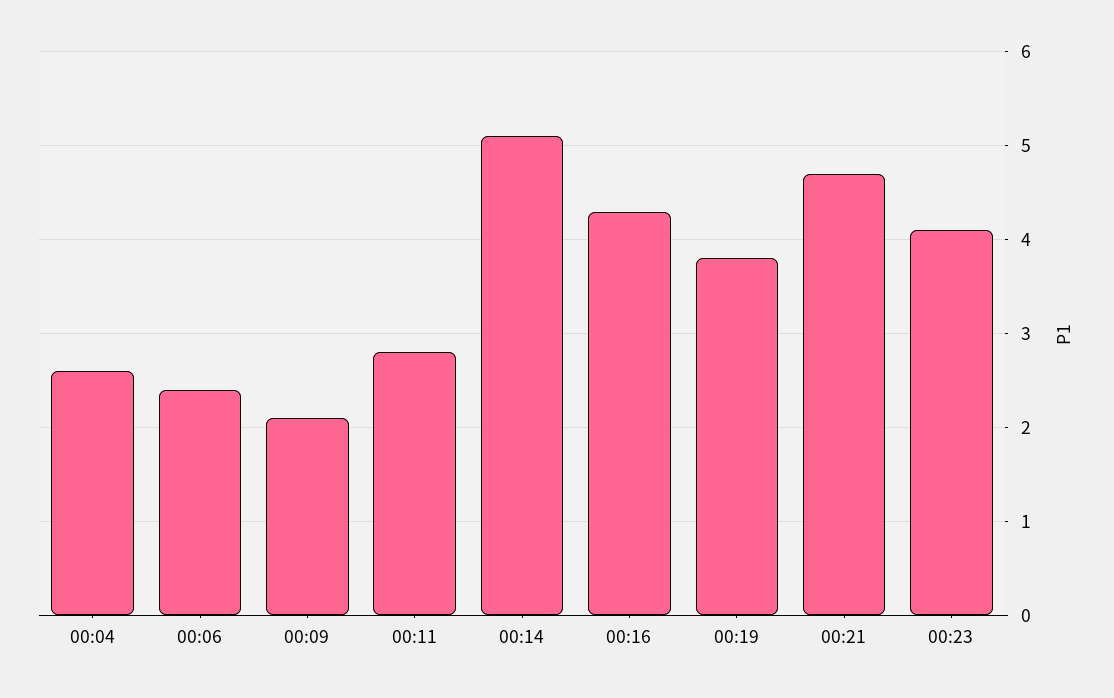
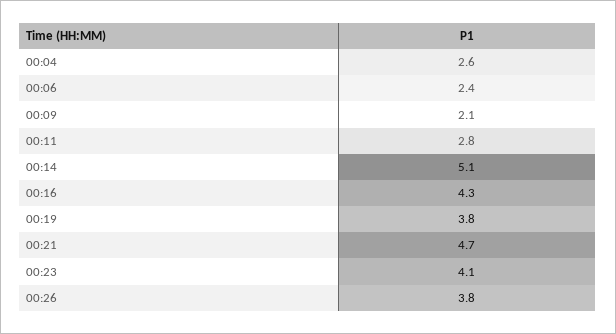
00:26: none -> 3.8

